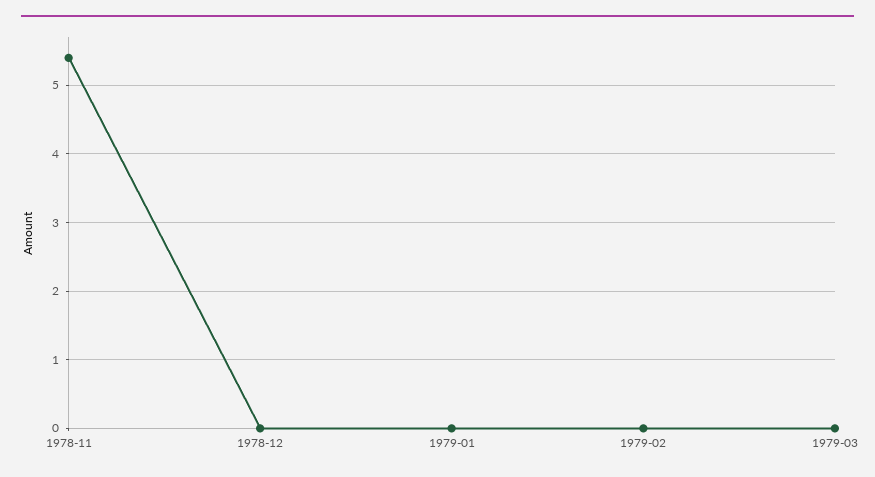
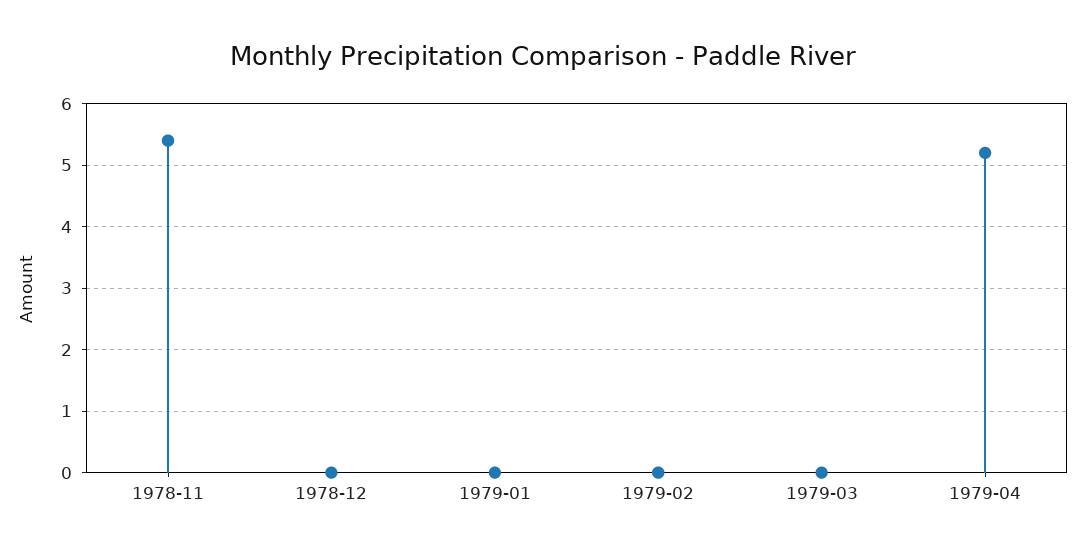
1979-04: none -> 5.2

